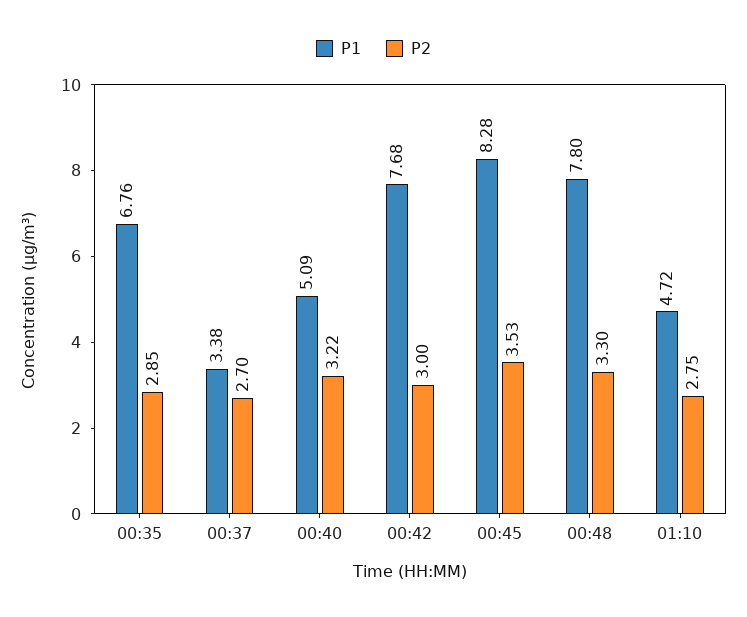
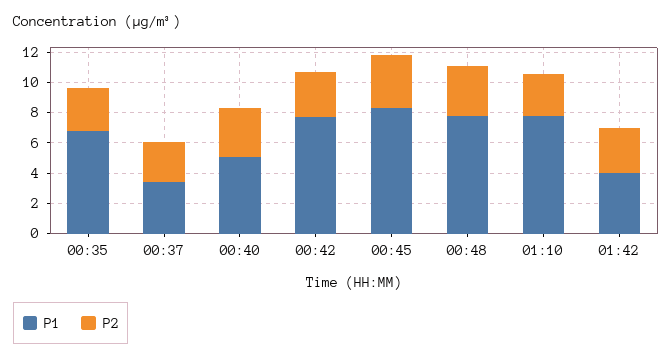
P1, 01:10: 4.72 -> 8
P1, 01:42: none -> 4
P2, 01:42: none -> 3

